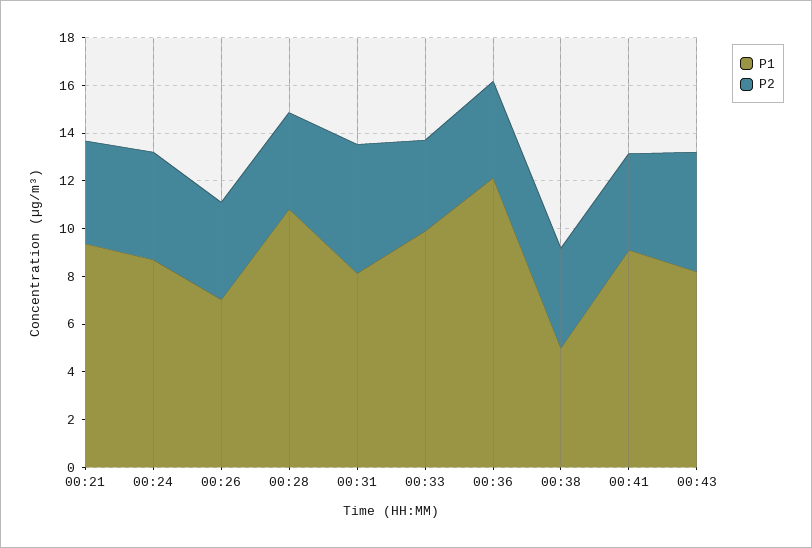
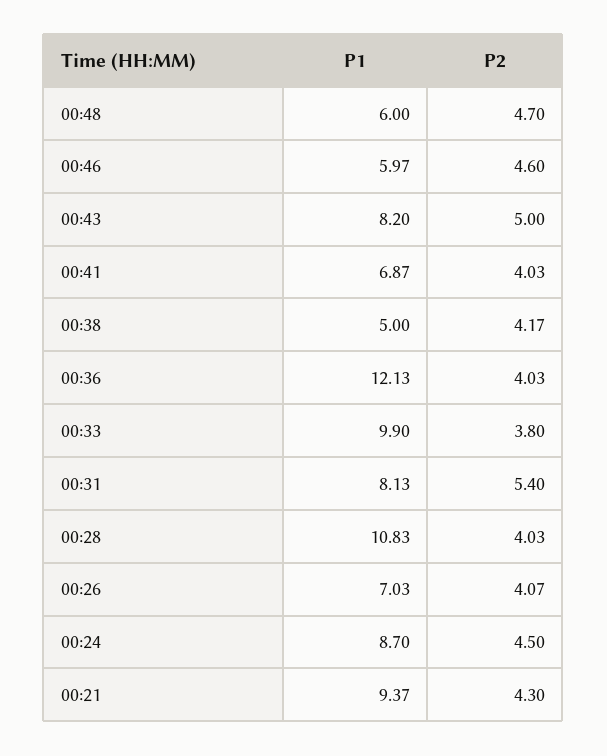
P1, 00:41: 9 -> 6.87
P1, 00:48: none -> 6
P2, 00:48: none -> 4.7
P1, 00:46: none -> 5.97
P2, 00:46: none -> 4.6

